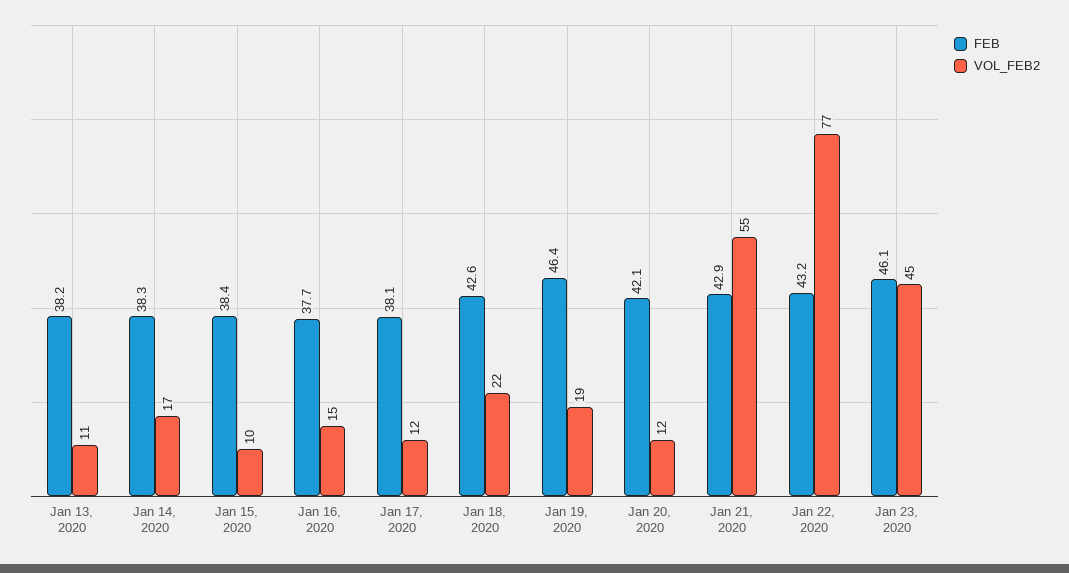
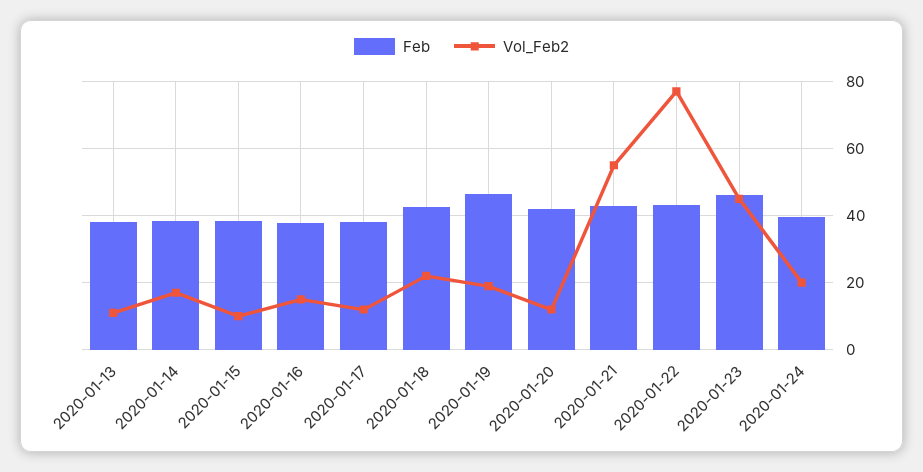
FEB, 2020-01-24: none -> 40
VOL_FEB2, 2020-01-24: none -> 20

